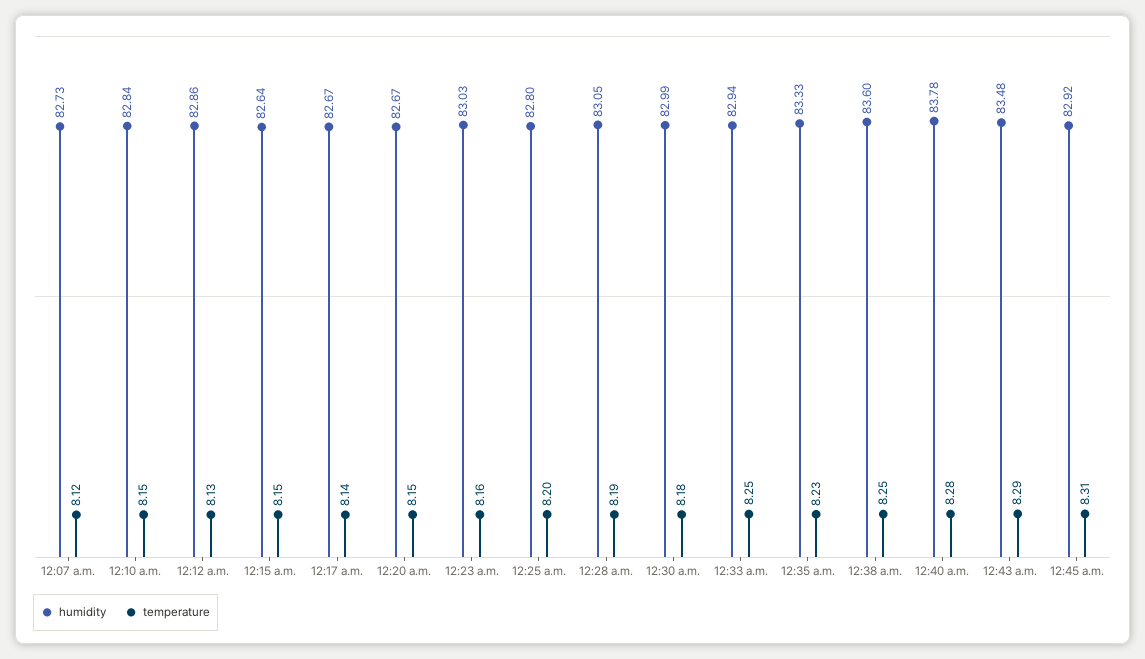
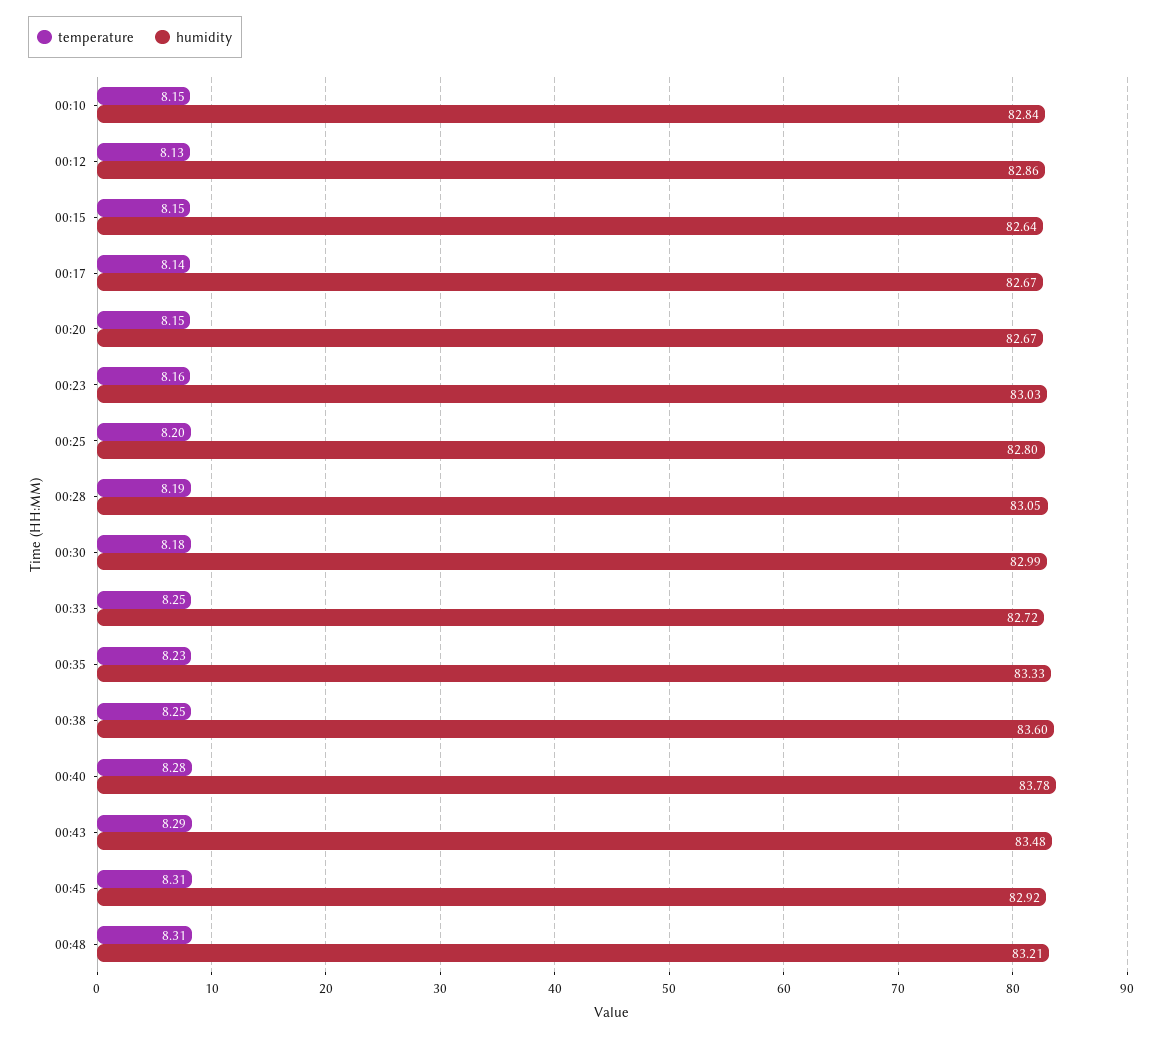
humidity, 12:07 a.m.: 82.73 -> none
temperature, 12:07 a.m.: 8.12 -> none
humidity, 12:33 a.m.: 82.94 -> 82.72
temperature, 00:48: none -> 8.31
humidity, 00:48: none -> 83.21

